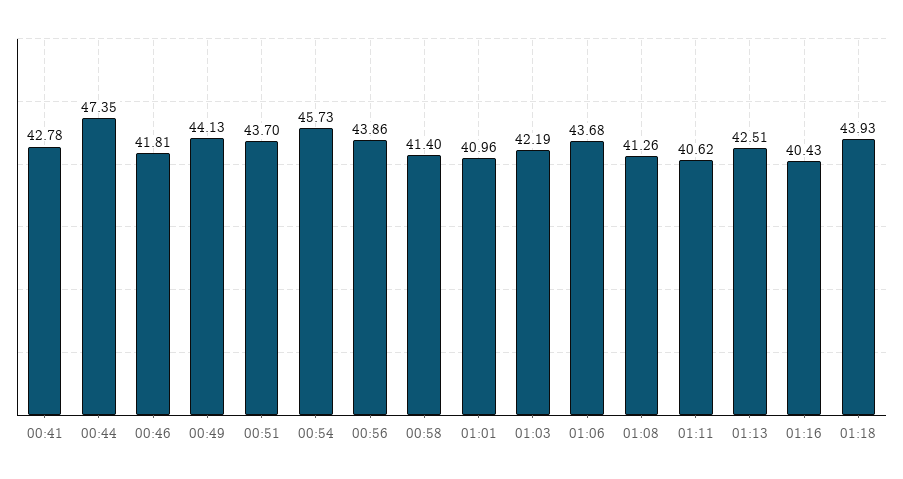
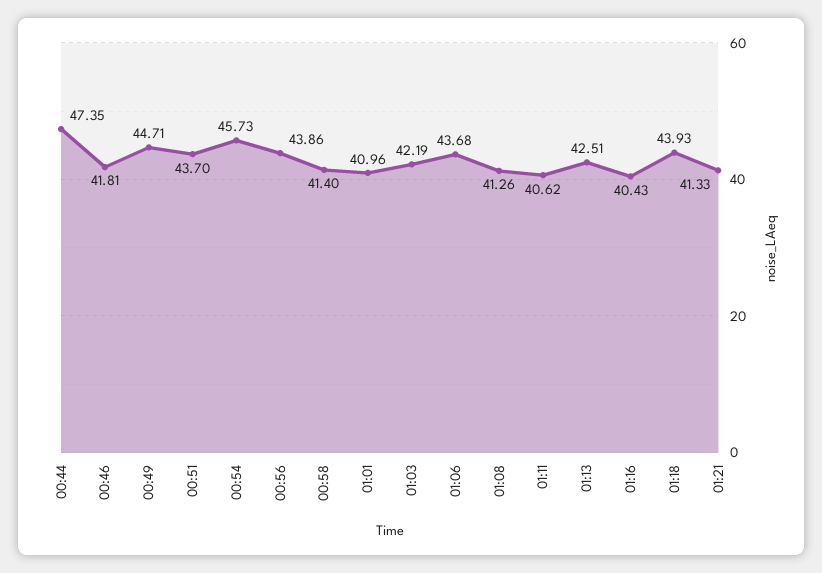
00:41: 42.78 -> none
00:49: 44.13 -> 44.71
01:21: none -> 41.33

